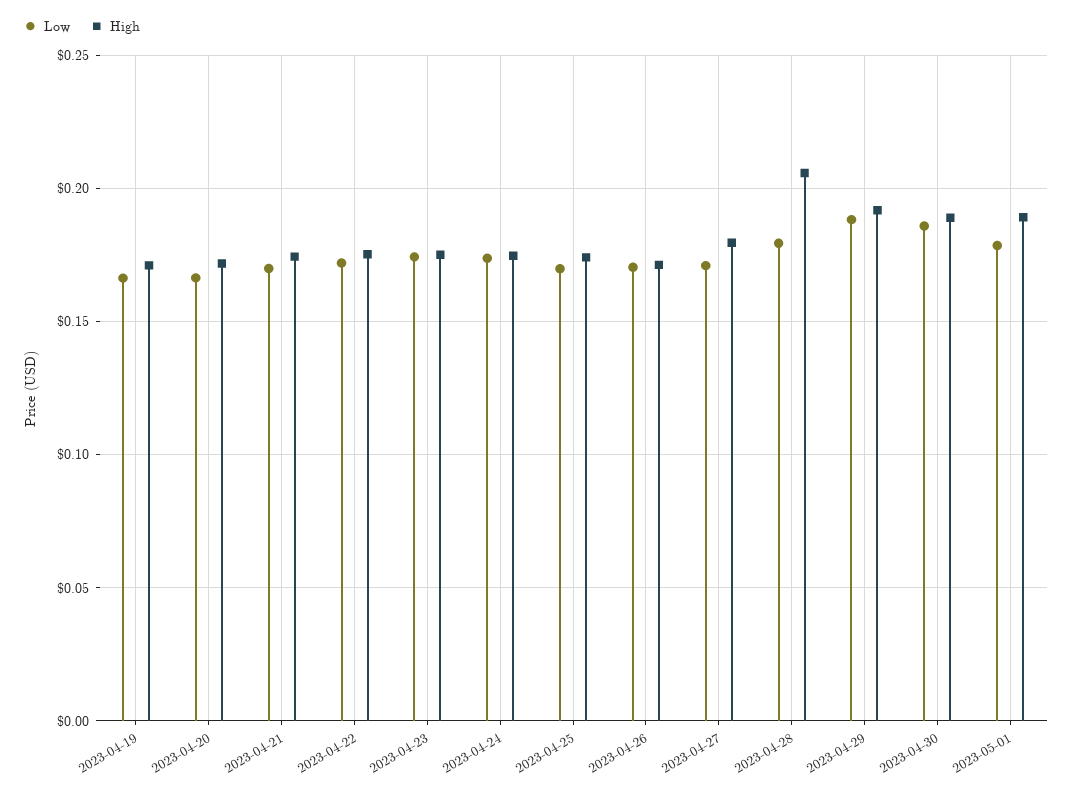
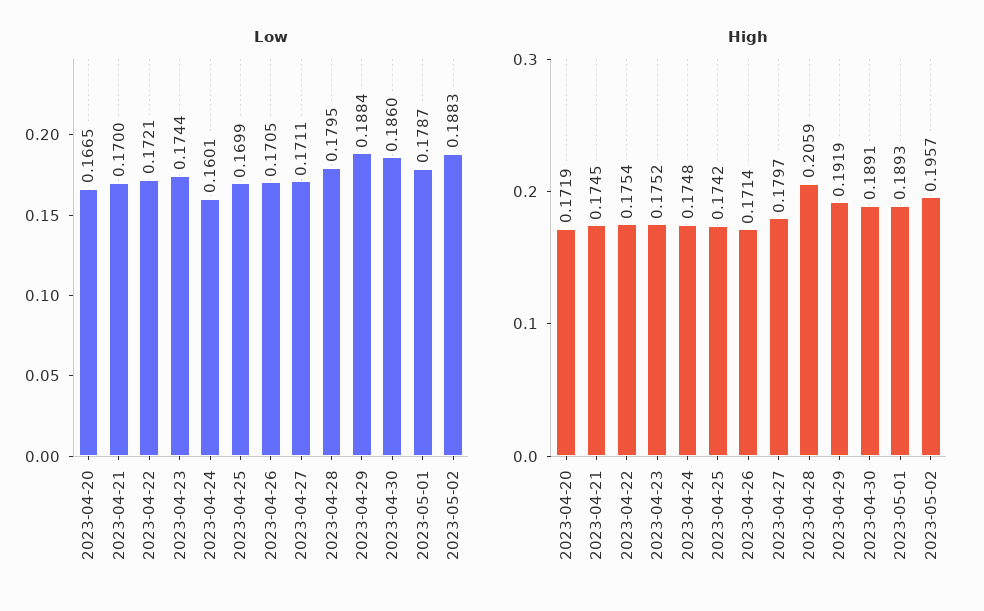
Low, 2023-04-19: 0.165 -> none
High, 2023-04-19: 0.17 -> none
Low, 2023-04-24: 0.175 -> 0.1601
Low, 2023-05-02: none -> 0.1883
High, 2023-05-02: none -> 0.1957

